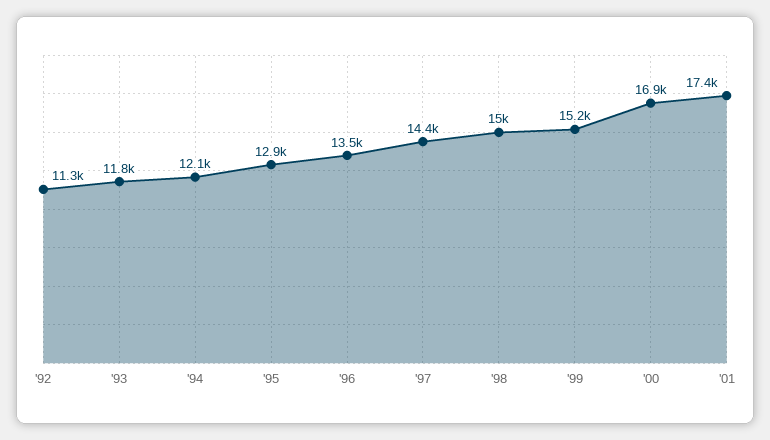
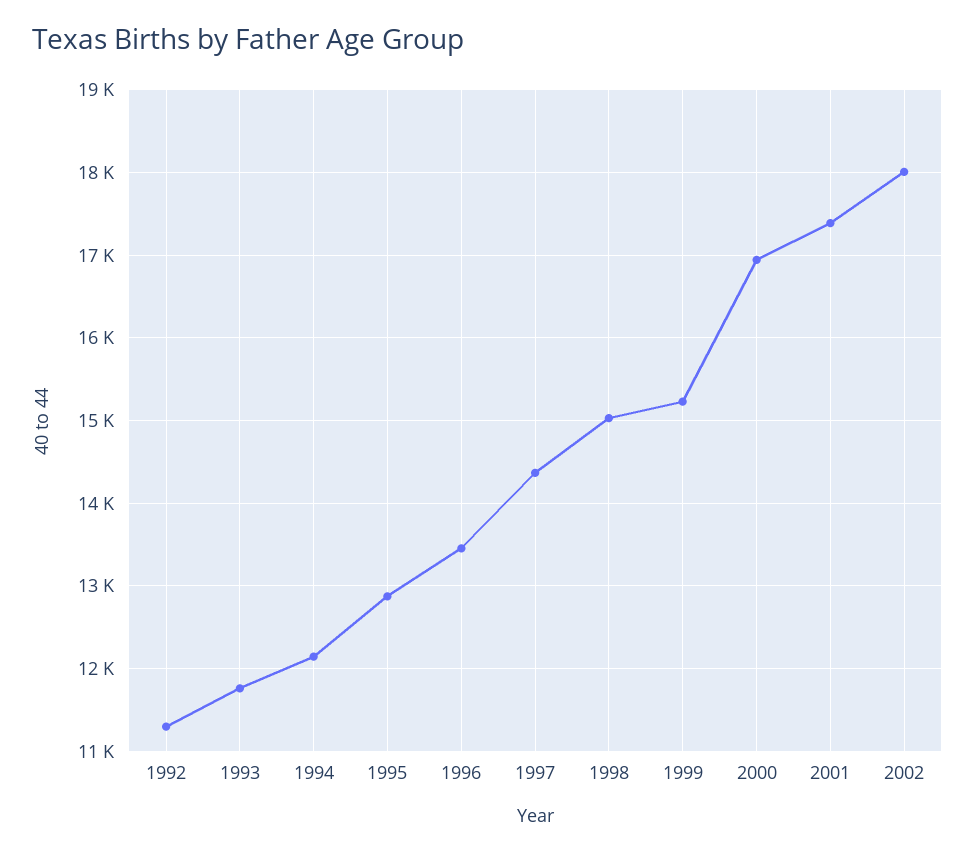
2002: none -> 18000

